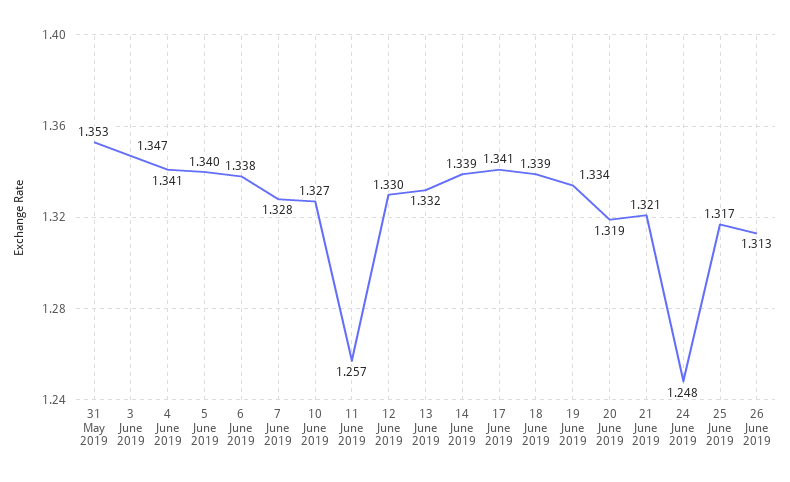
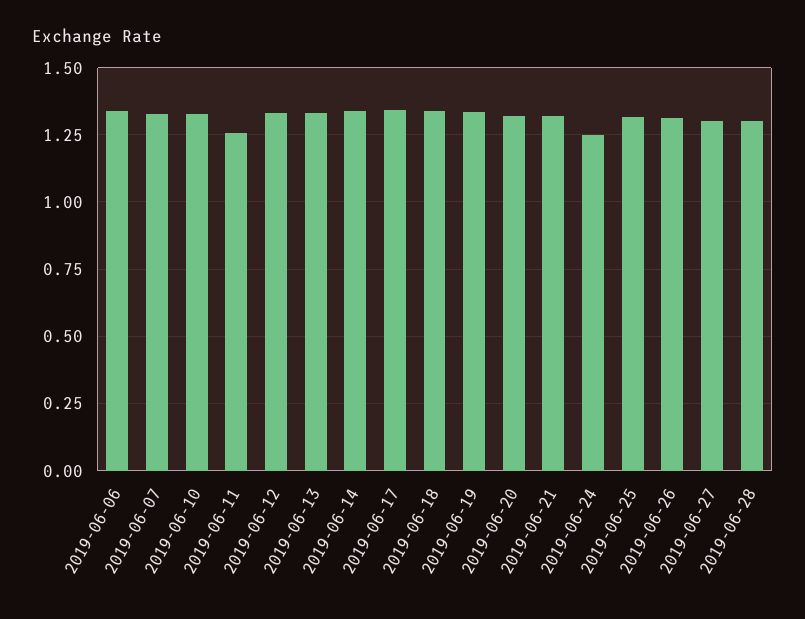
31 May 2019: 1.353 -> none
3 June 2019: 1.347 -> none
4 June 2019: 1.341 -> none
5 June 2019: 1.34 -> none
2019-06-27: none -> 1.3
2019-06-28: none -> 1.3

